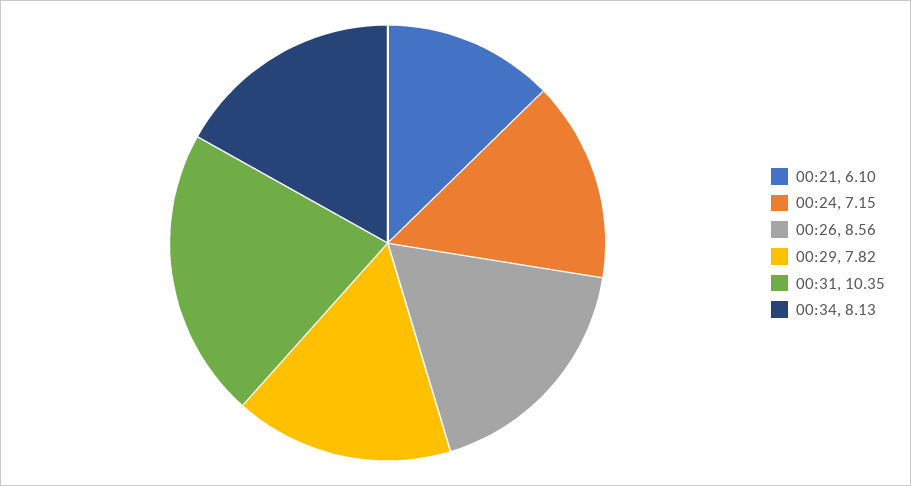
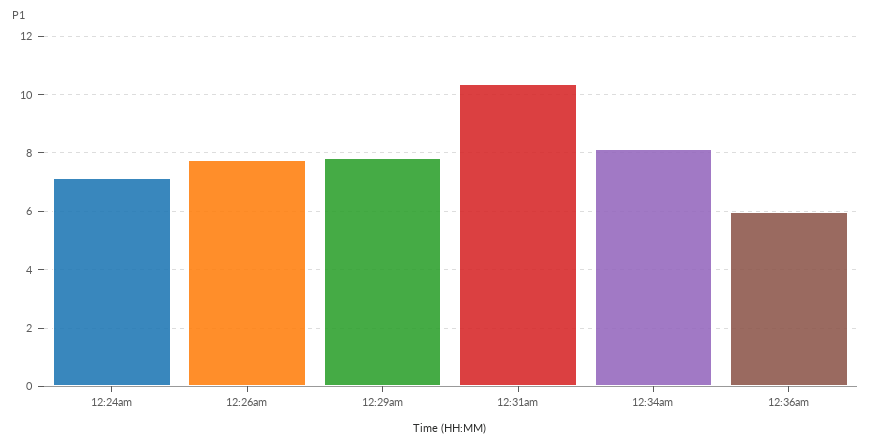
00:21: 6.1 -> none
00:26: 8.56 -> 7.75
12:36am: none -> 6

